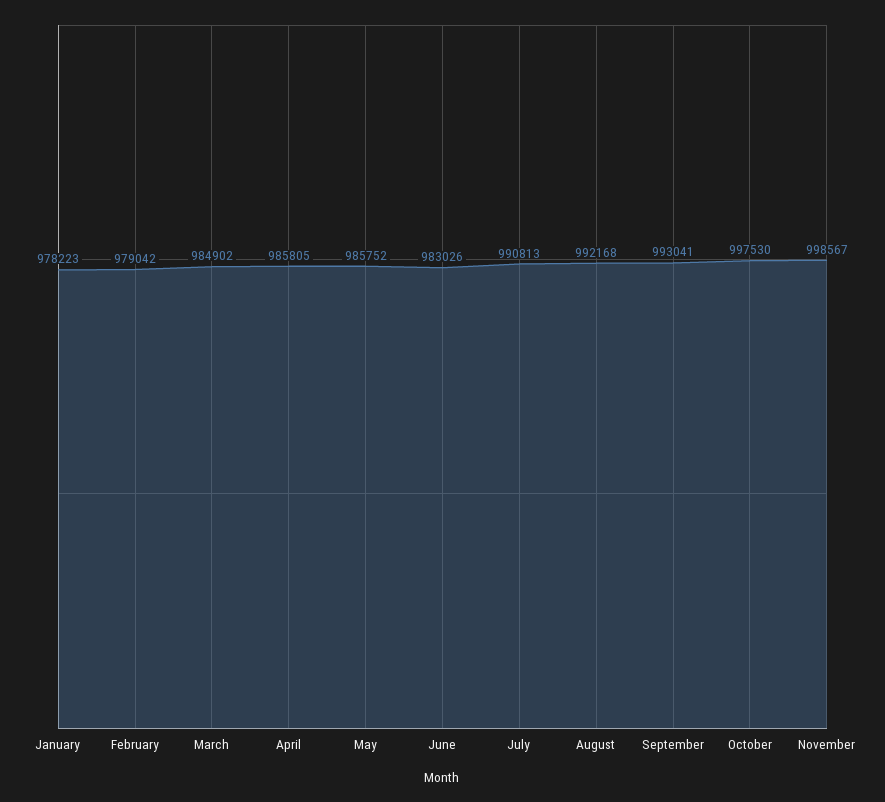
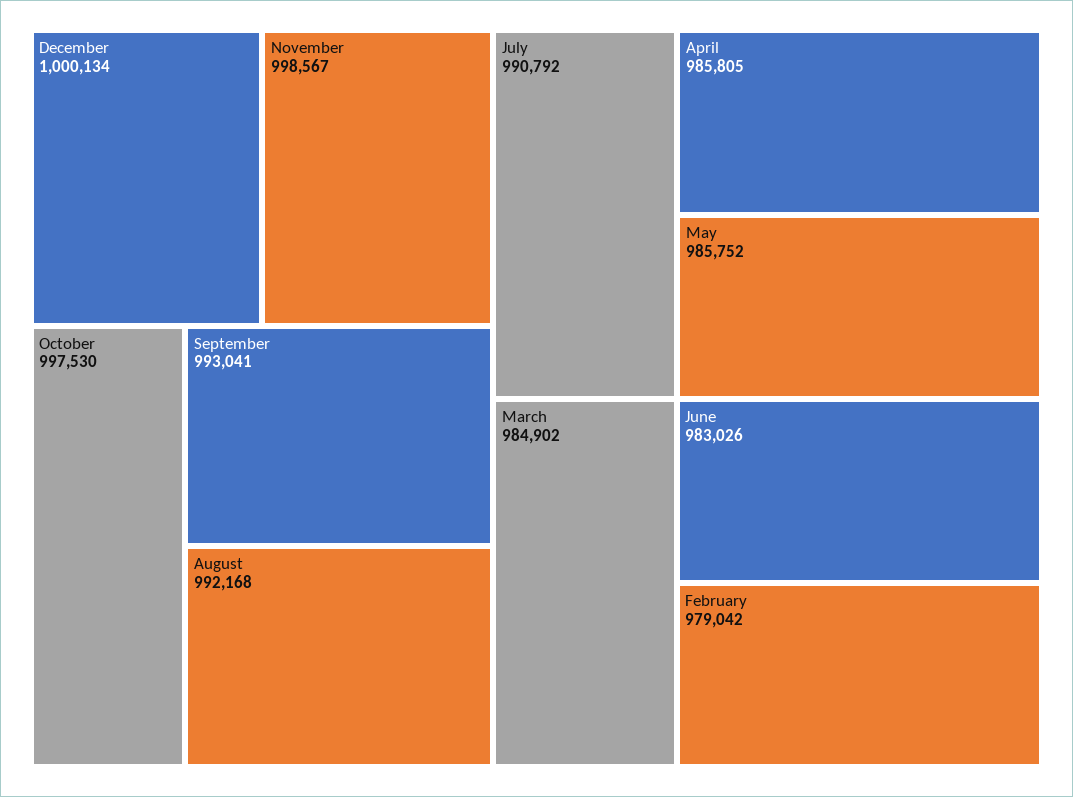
January: 978223 -> none
July: 990813 -> 990792
December: none -> 1000134

